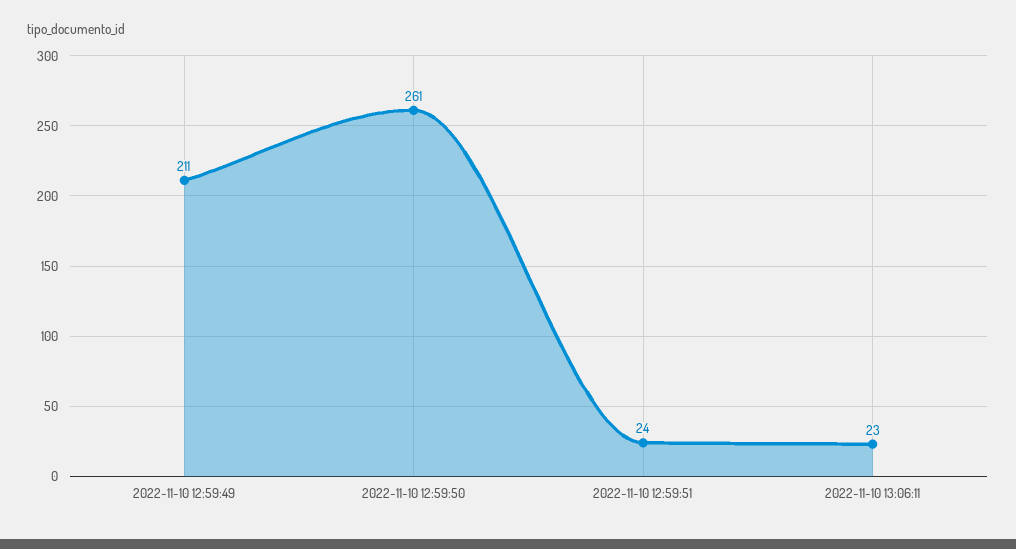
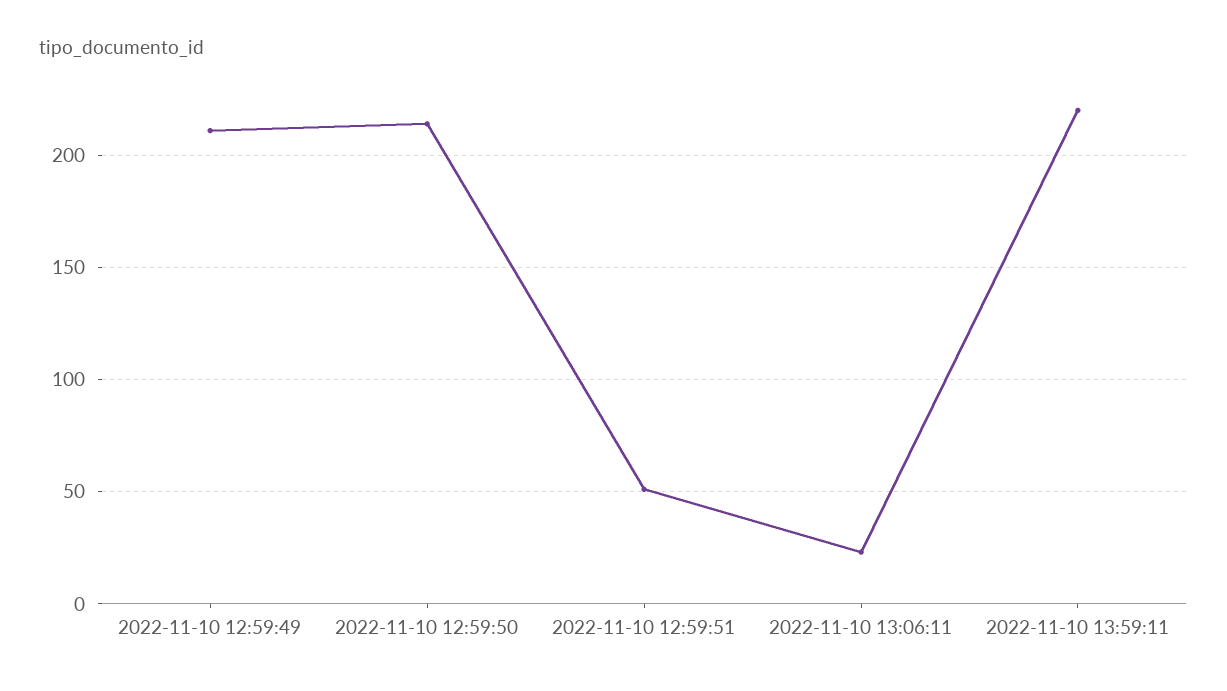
2022-11-10 12:59:50: 261 -> 215
2022-11-10 12:59:51: 24 -> 50
2022-11-10 13:59:11: none -> 220

